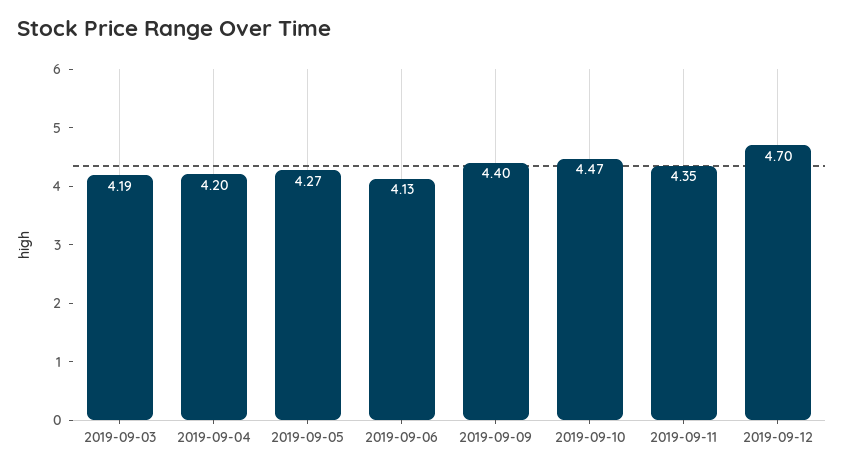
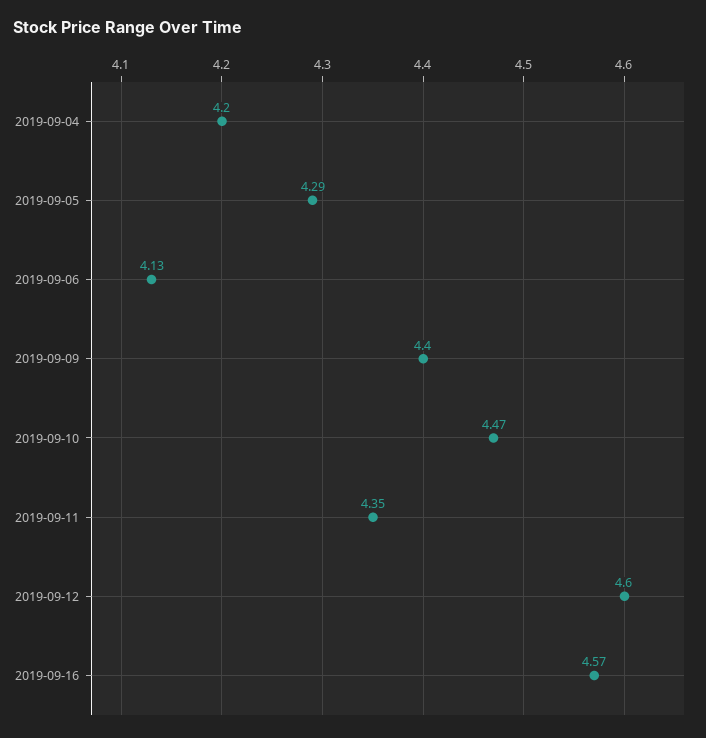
2019-09-03: 4.19 -> none
2019-09-05: 4.27 -> 4.29
2019-09-12: 4.7 -> 4.6
2019-09-16: none -> 4.57

